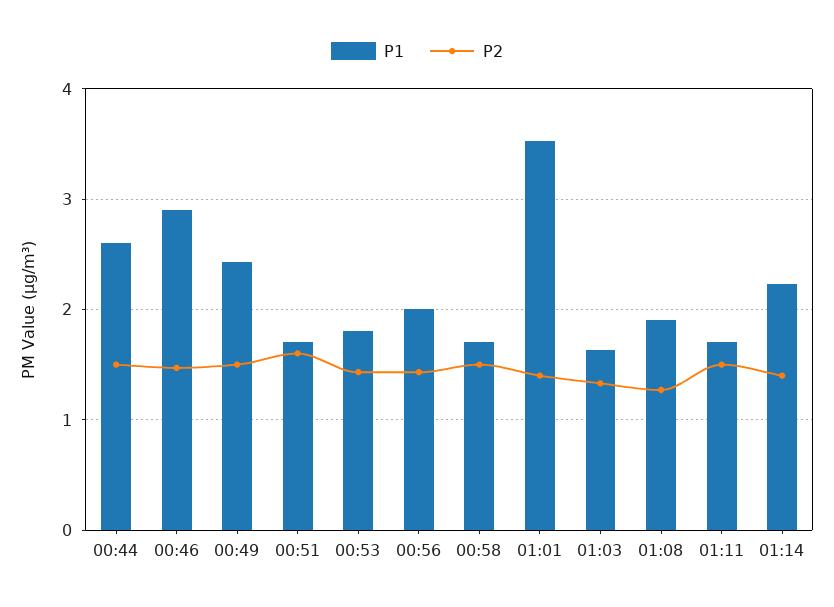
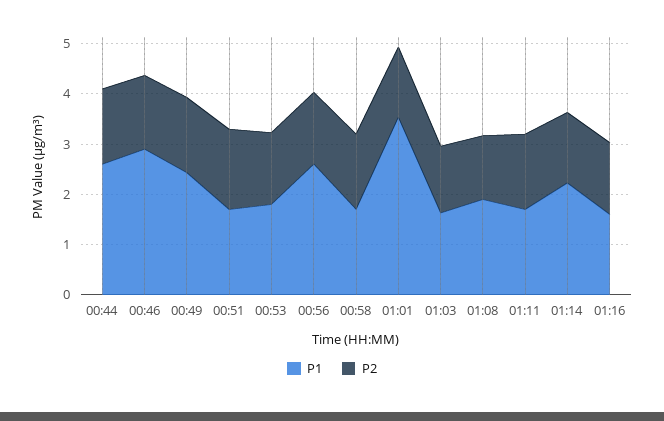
P1, 00:56: 2 -> 2.6
P1, 01:16: none -> 1.6
P2, 01:16: none -> 1.4

